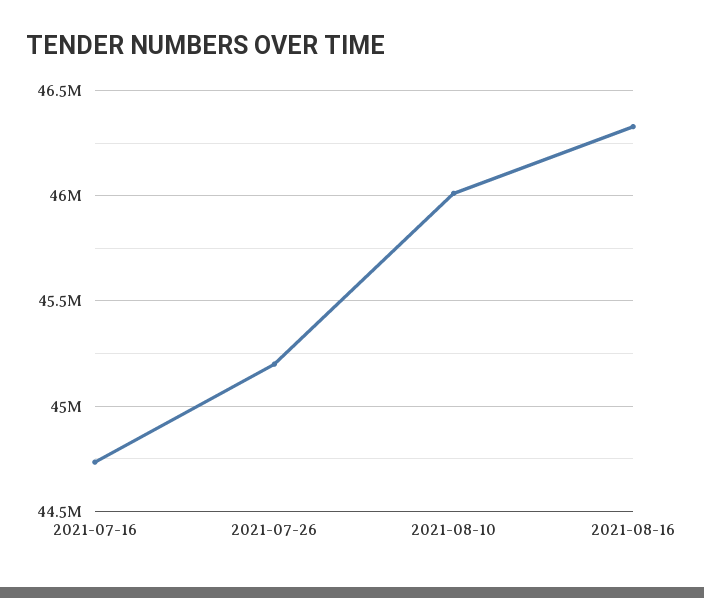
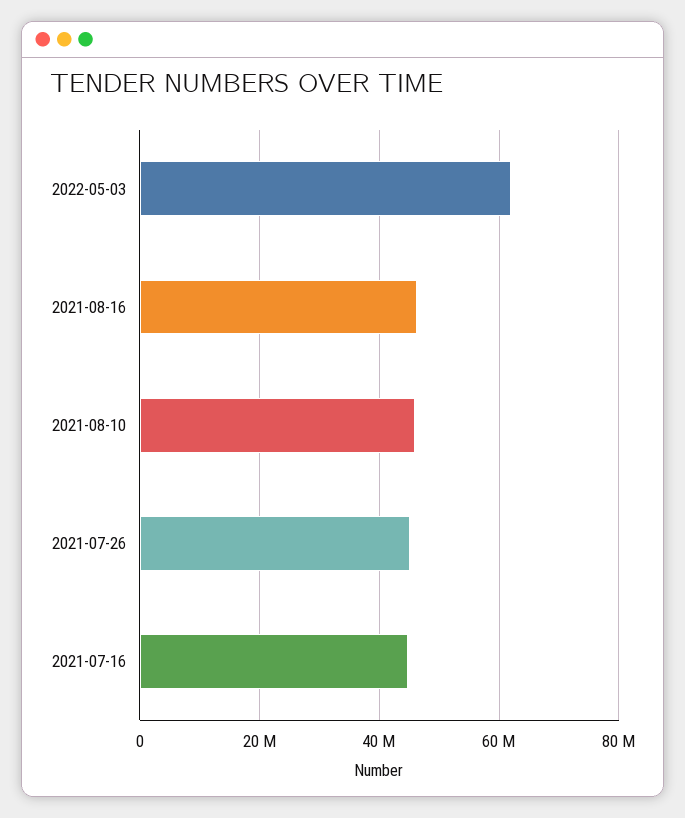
2022-05-03: none -> 62000000

